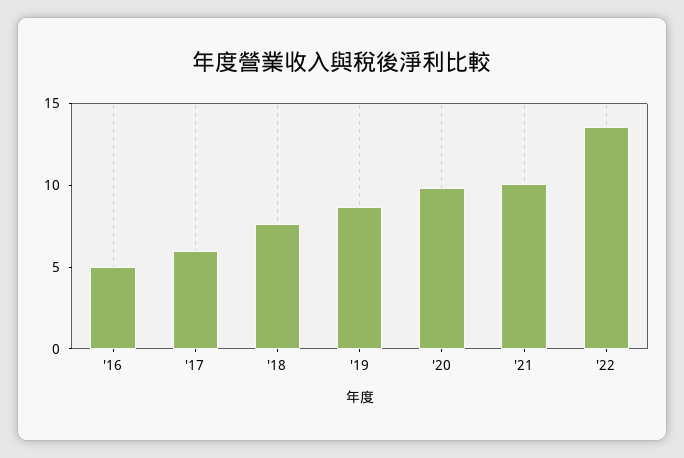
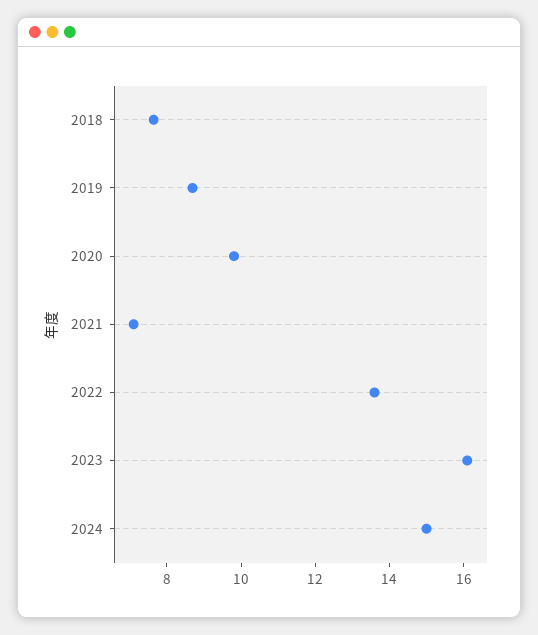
'16: 5 -> none
'17: 6 -> none
'21: 10 -> 7
2023: none -> 16
2024: none -> 15

